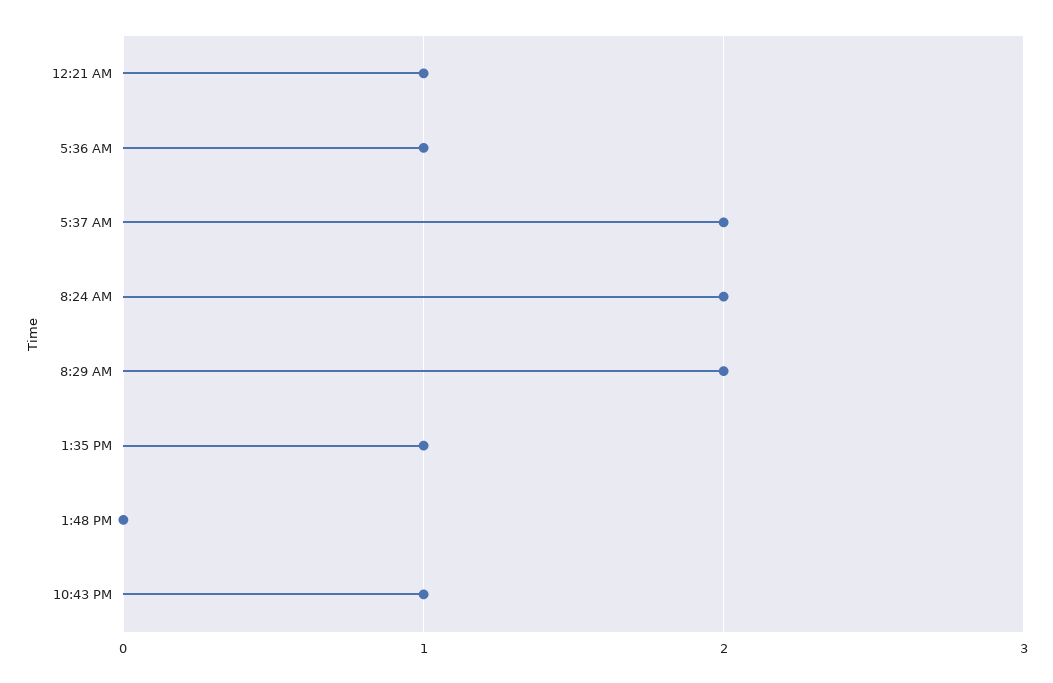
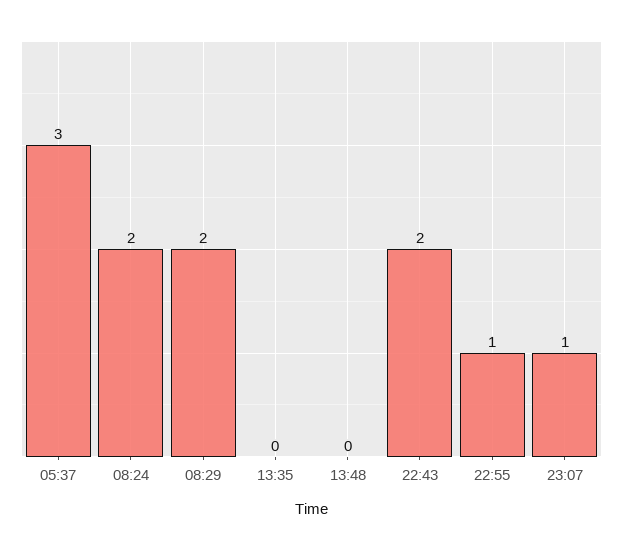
12:21 AM: 1 -> none
5:36 AM: 1 -> none
5:37 AM: 2 -> 3
1:35 PM: 1 -> 0
10:43 PM: 1 -> 2
22:55: none -> 1
23:07: none -> 1

